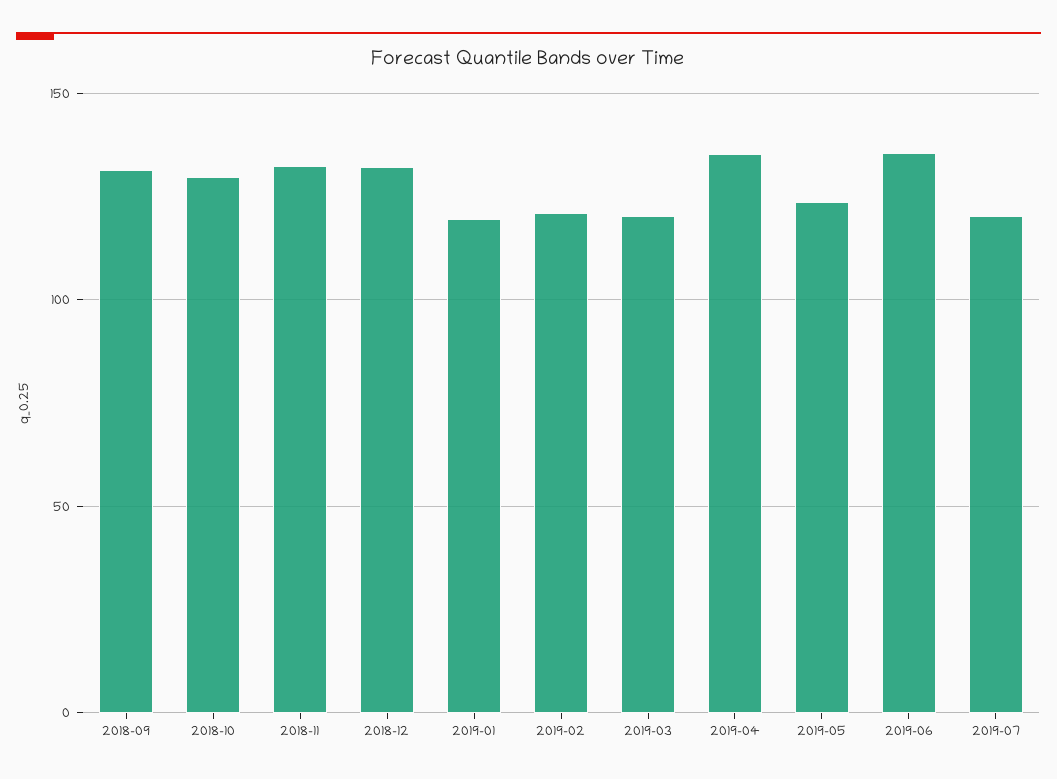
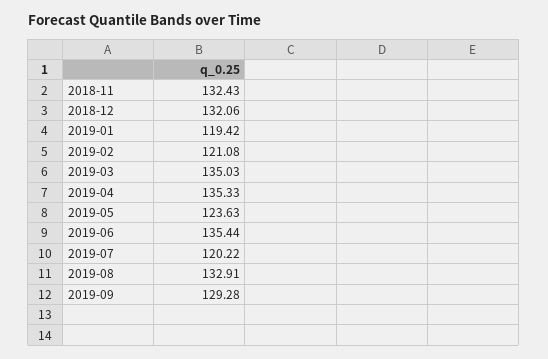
2018-09: 130 -> none
2018-10: 130 -> none
2019-03: 120 -> 135.03
2019-08: none -> 132.91
2019-09: none -> 129.28

